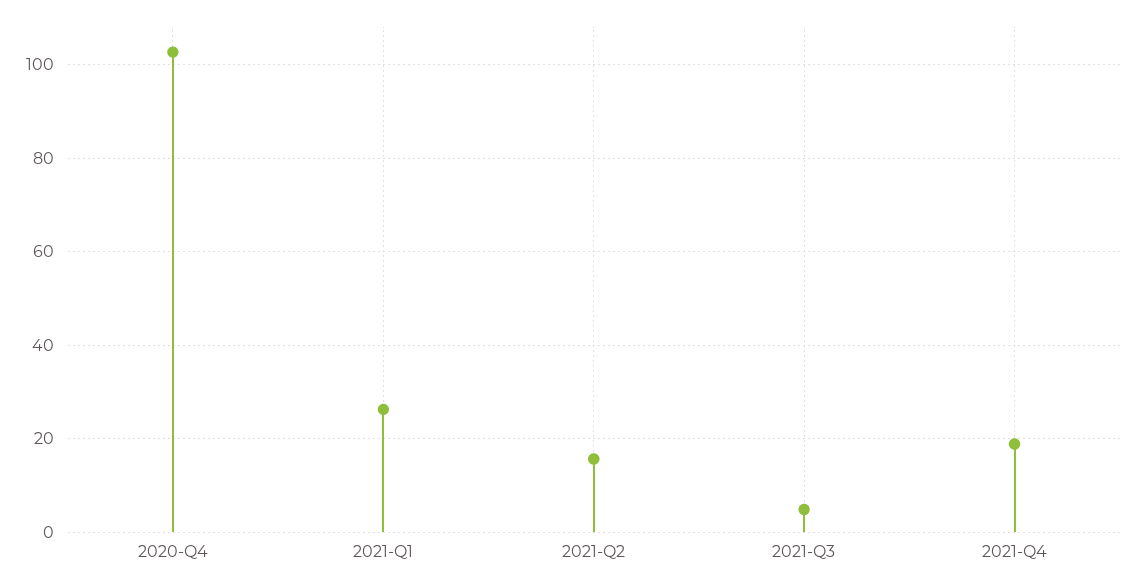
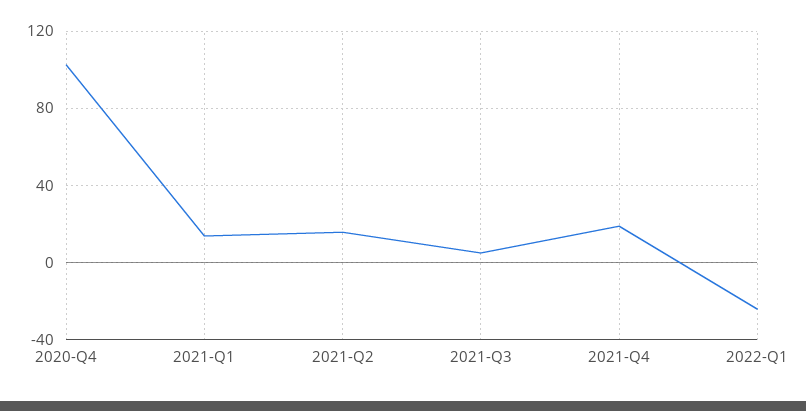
2021-Q1: 26 -> 15
2022-Q1: none -> -25

